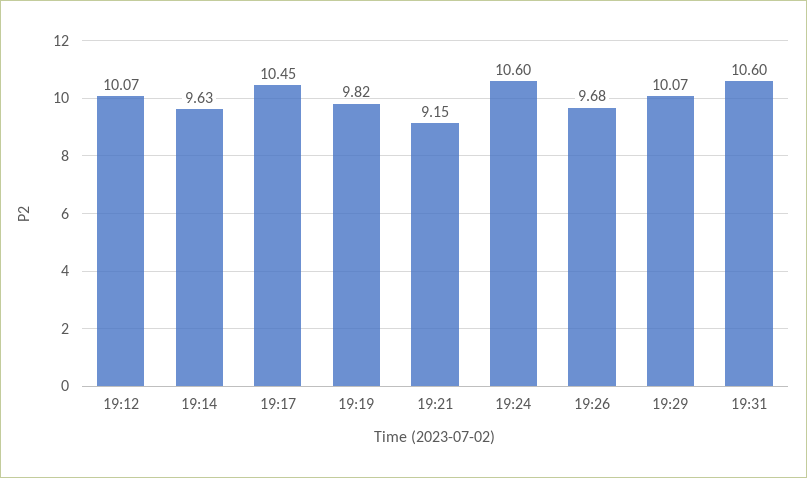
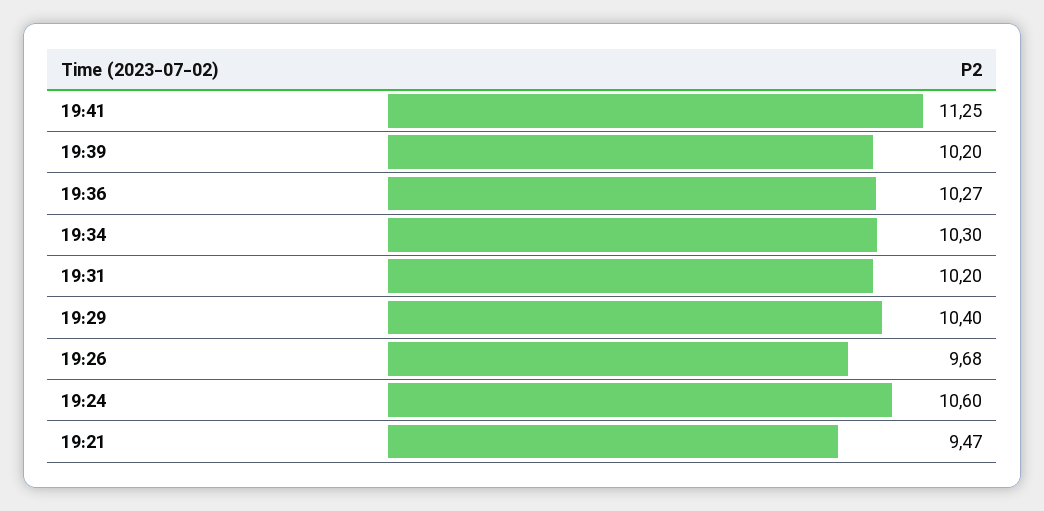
19:12: 10.07 -> none
19:14: 9.63 -> none
19:17: 10.45 -> none
19:19: 9.82 -> none
19:21: 9.15 -> 9.47
19:29: 10.07 -> 10.4
19:31: 10.6 -> 10.2
19:41: none -> 11.25
19:39: none -> 10.2
19:36: none -> 10.27
19:34: none -> 10.3

